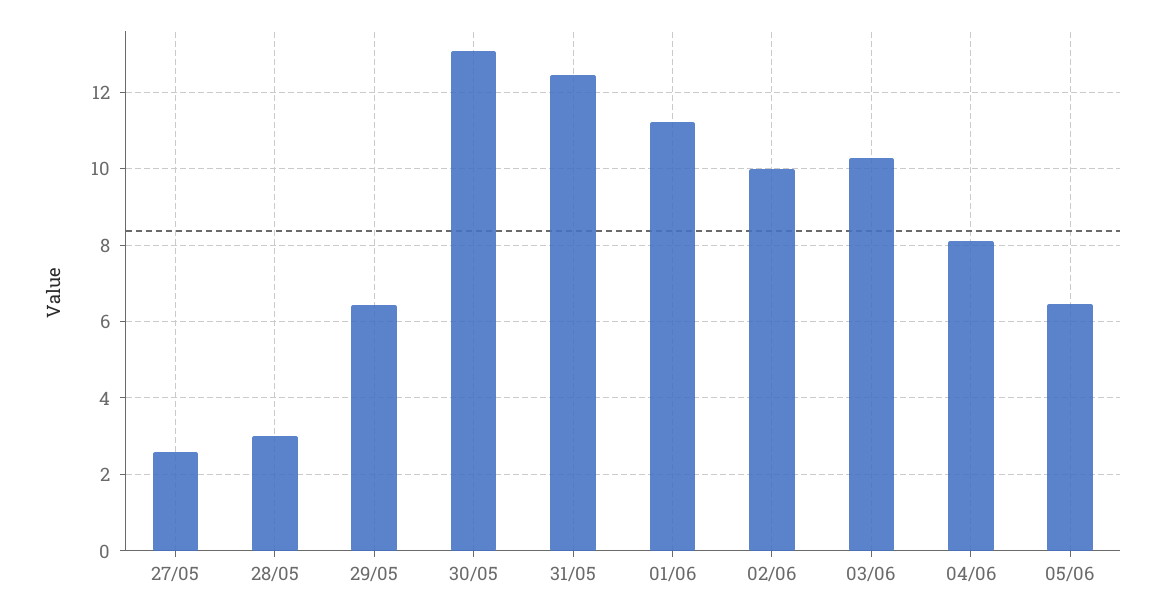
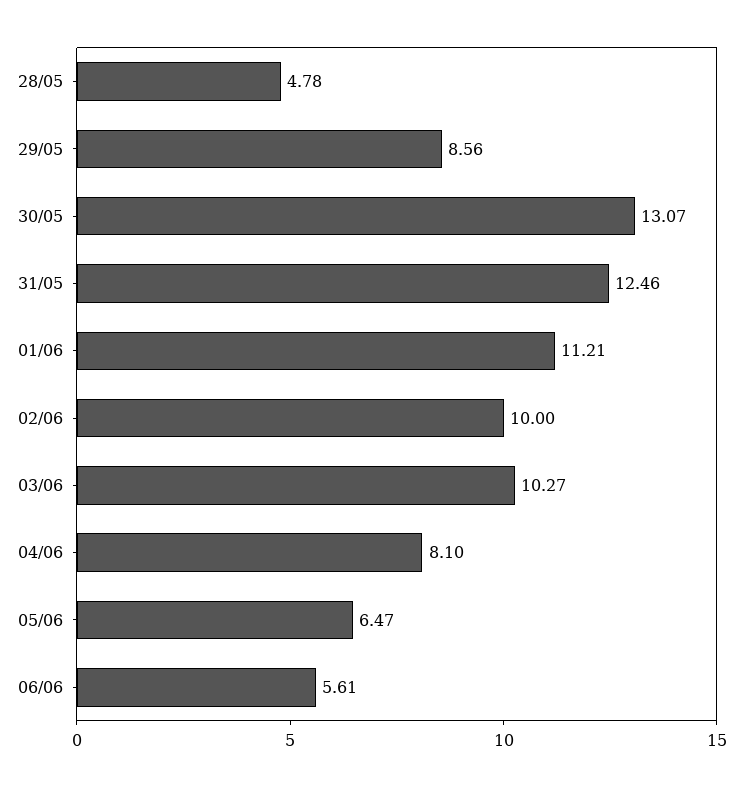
27/05: 2.6 -> none
28/05: 3 -> 4.78
29/05: 6.4 -> 8.56
06/06: none -> 5.61

